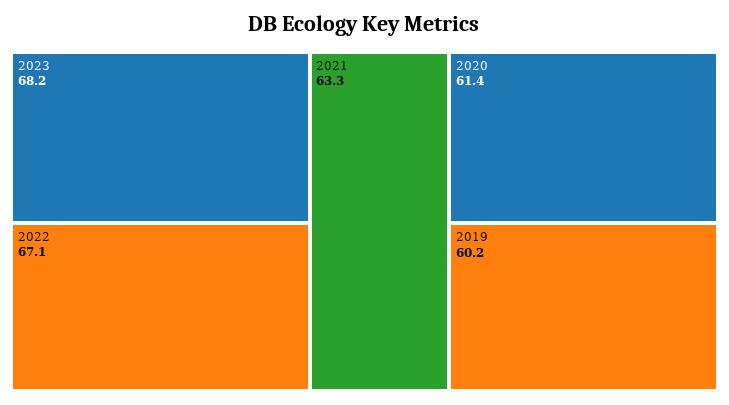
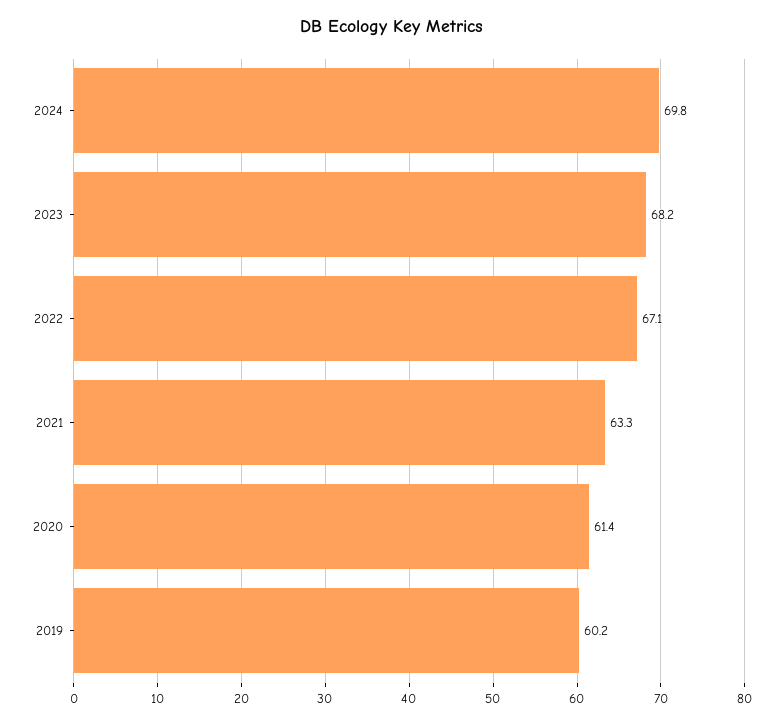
2024: none -> 69.8

